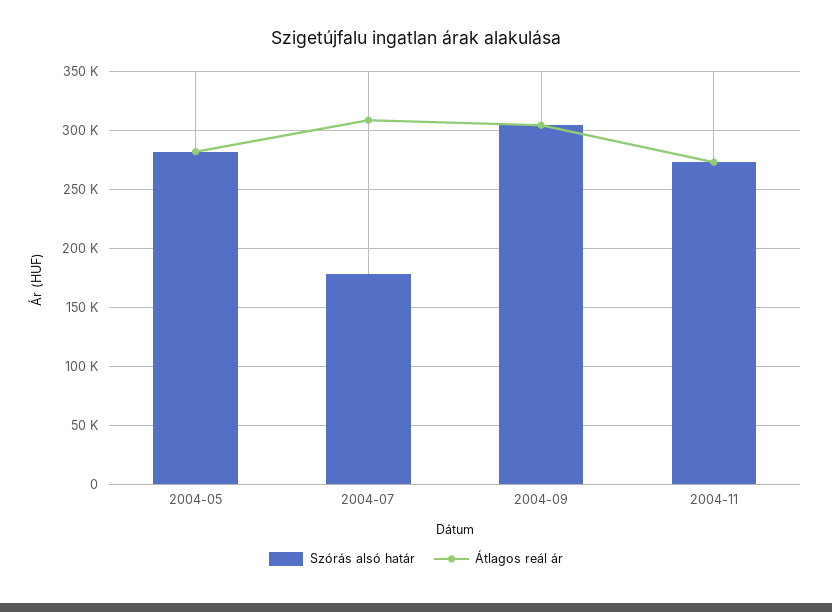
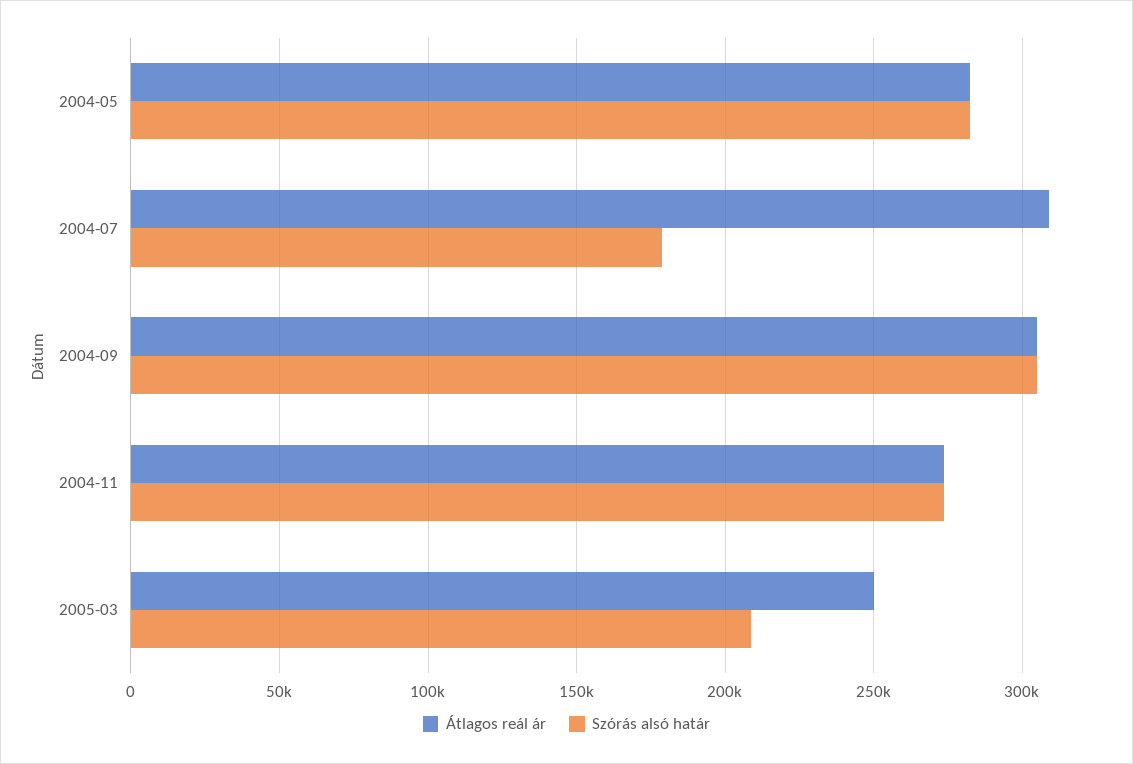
Átlagos reál ár, 2005-03: none -> 250000
Szórás alsó határ, 2005-03: none -> 210000

